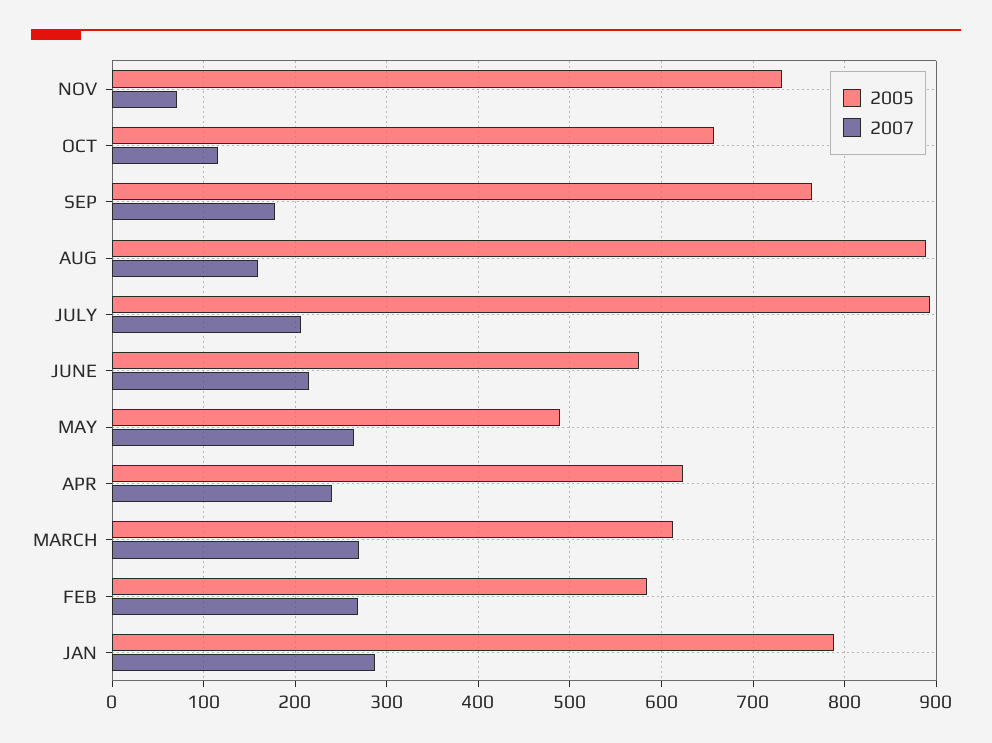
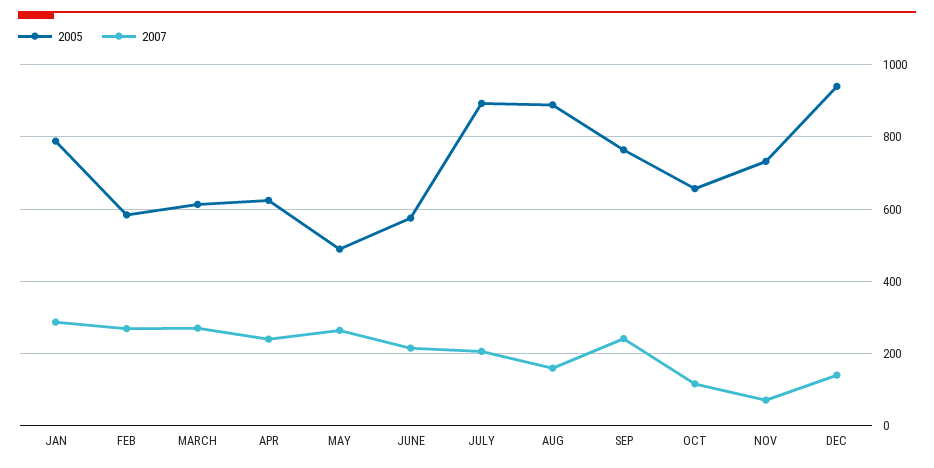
2007, SEP: 180 -> 240
2005, DEC: none -> 940
2007, DEC: none -> 140

